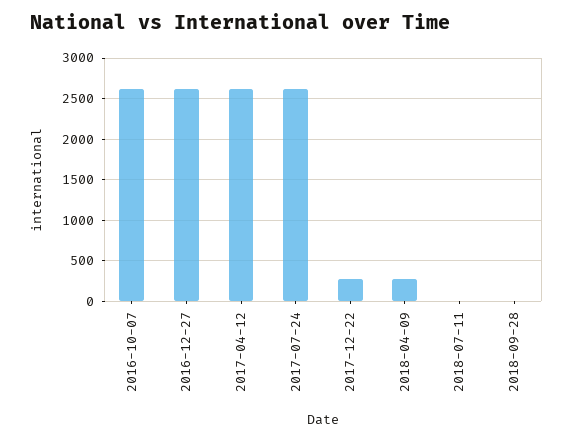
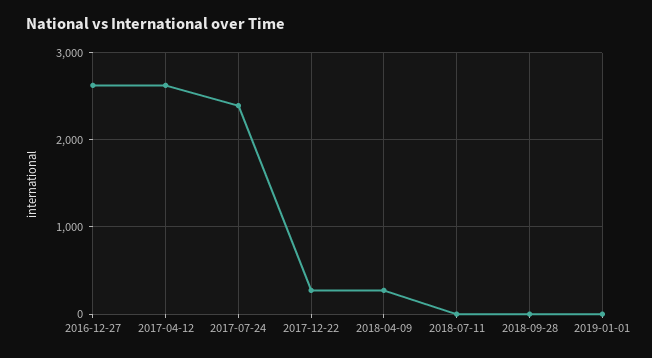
2016-10-07: 2600 -> none
2017-07-24: 2600 -> 2400
2019-01-01: none -> 0

